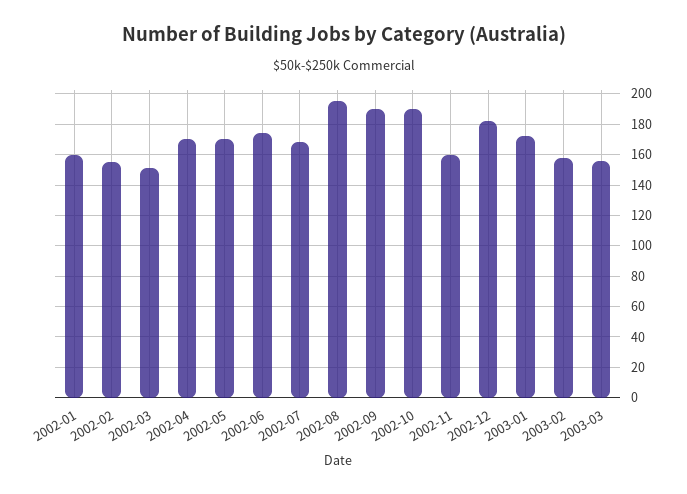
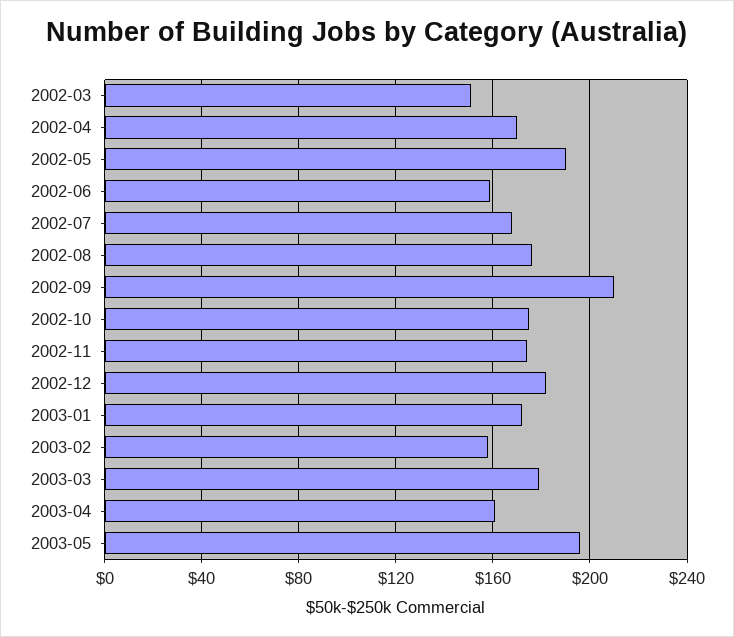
2002-01: 160 -> none
2002-02: 155 -> none
2002-05: 170 -> 190
2002-06: 175 -> 160
2002-08: 195 -> 175
2002-09: 190 -> 210
2002-10: 190 -> 175
2002-11: 160 -> 175
2003-03: 155 -> 180
2003-04: none -> 160
2003-05: none -> 195

